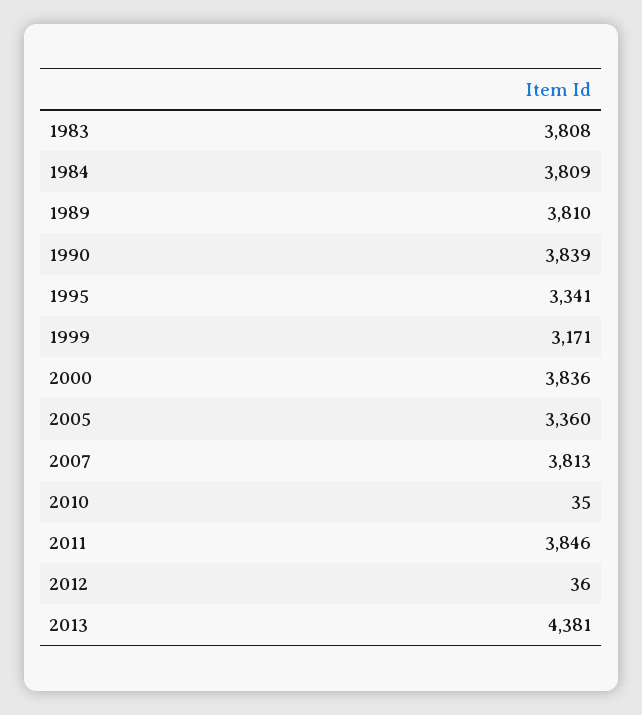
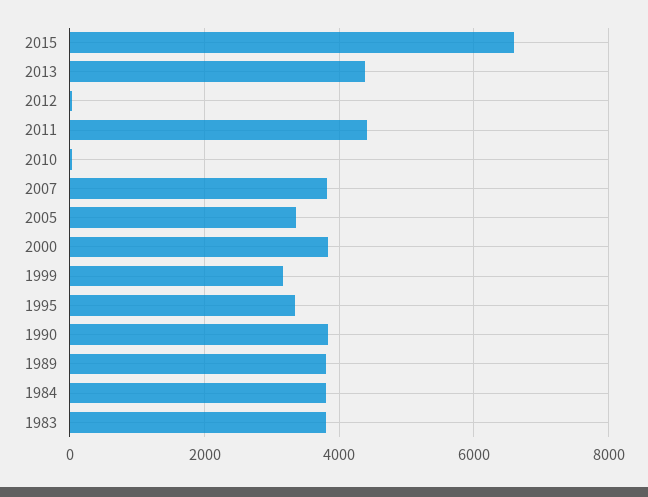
2011: 3846 -> 4400
2015: none -> 6600

